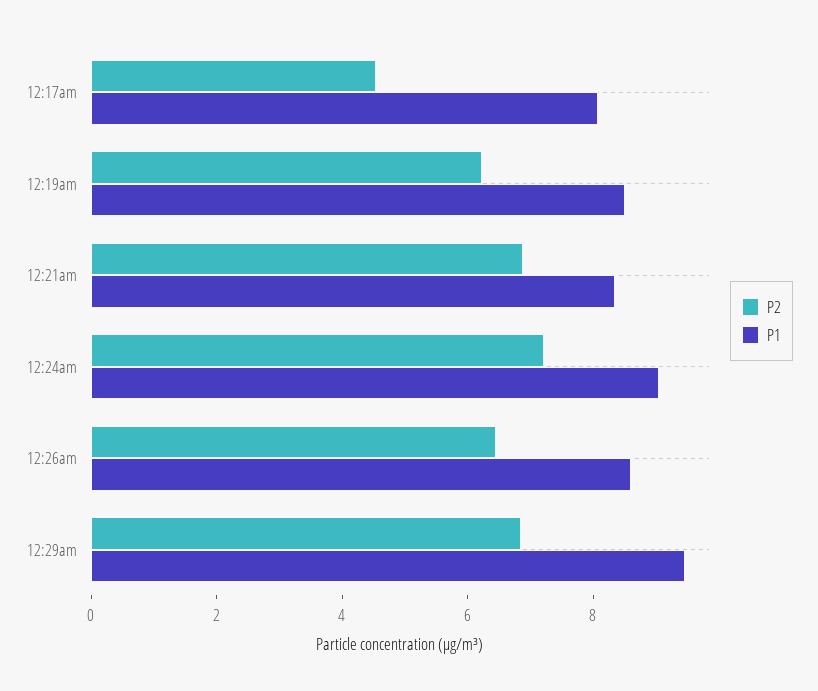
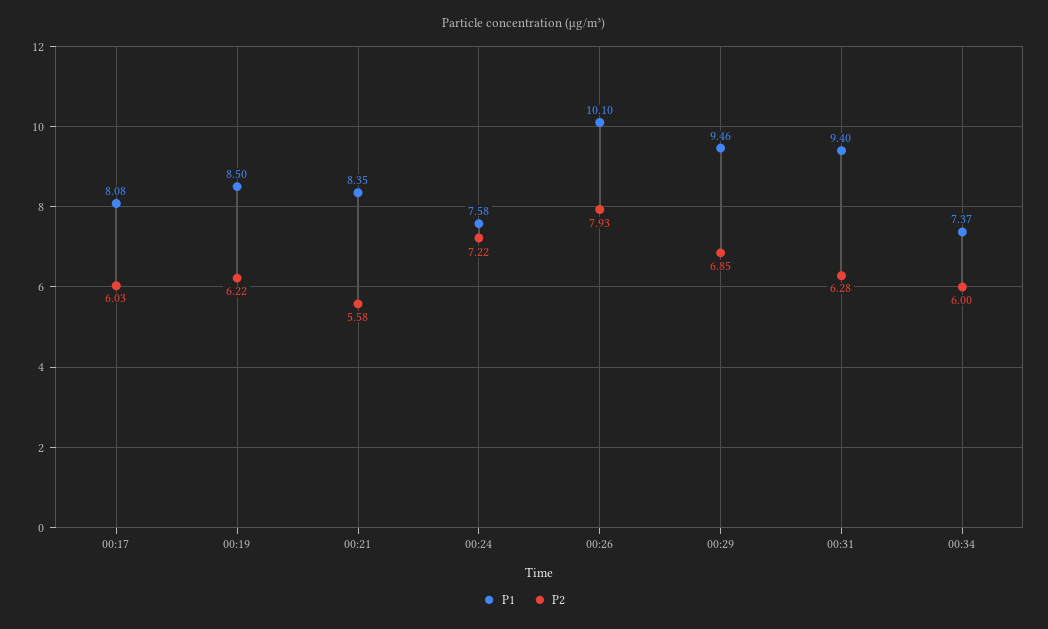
P2, 12:17am: 4.5 -> 6.03
P2, 12:21am: 7 -> 5.58
P1, 12:24am: 9 -> 7.58
P2, 12:26am: 6.5 -> 7.93
P1, 12:26am: 8.5 -> 10.1
P1, 00:31: none -> 9.4
P2, 00:31: none -> 6.28
P1, 00:34: none -> 7.37
P2, 00:34: none -> 6

